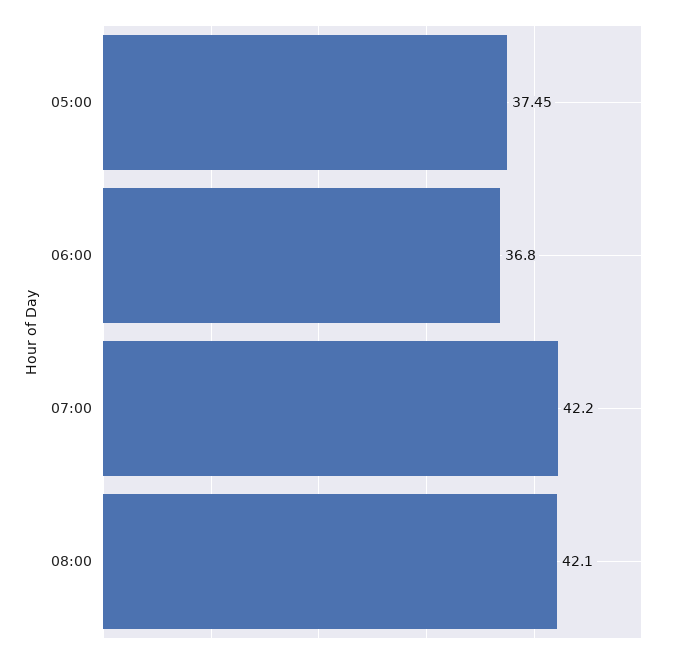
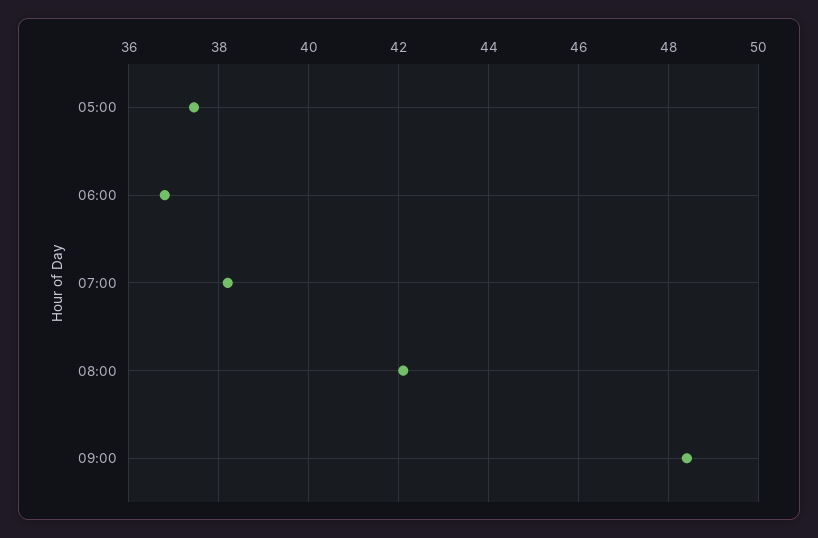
07:00: 42.2 -> 38.2
09:00: none -> 48.4

